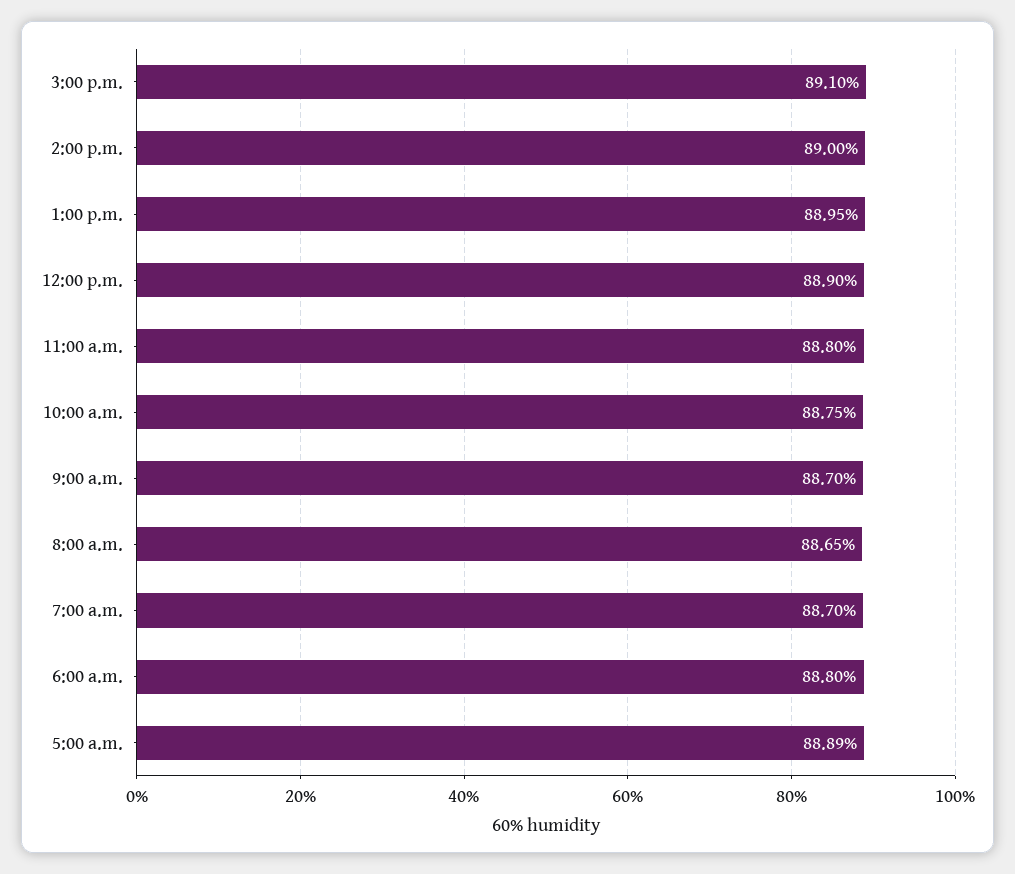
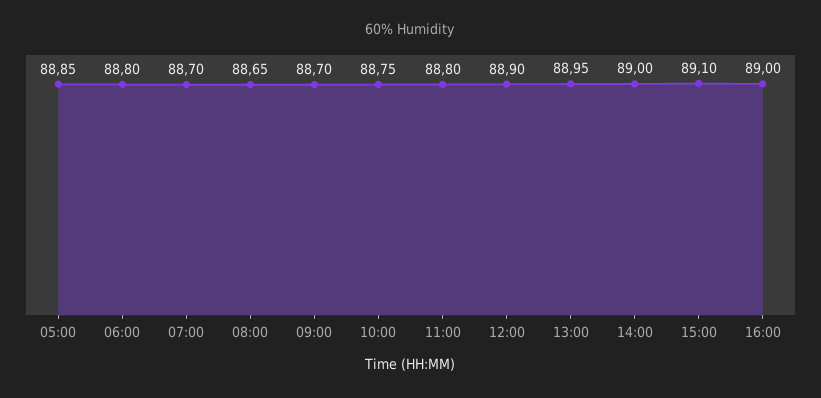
5:00 a.m.: 88.89 -> 88.85
16:00: none -> 89

